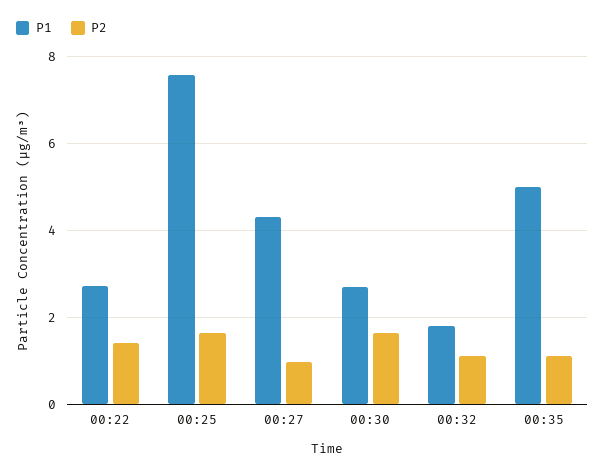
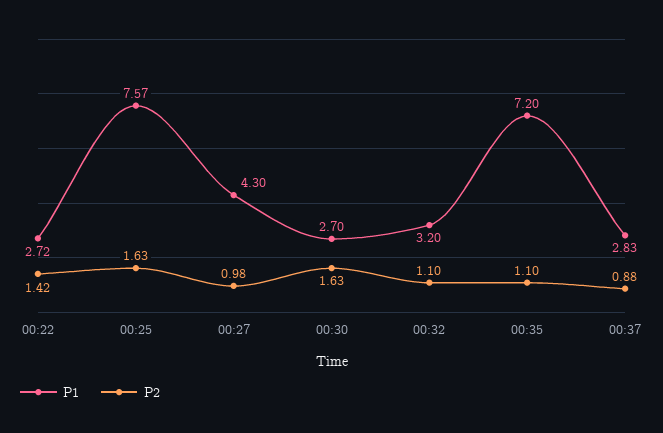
P1, 00:32: 1.8 -> 3.2
P1, 00:35: 5 -> 7.2
P1, 00:37: none -> 2.83
P2, 00:37: none -> 0.88

